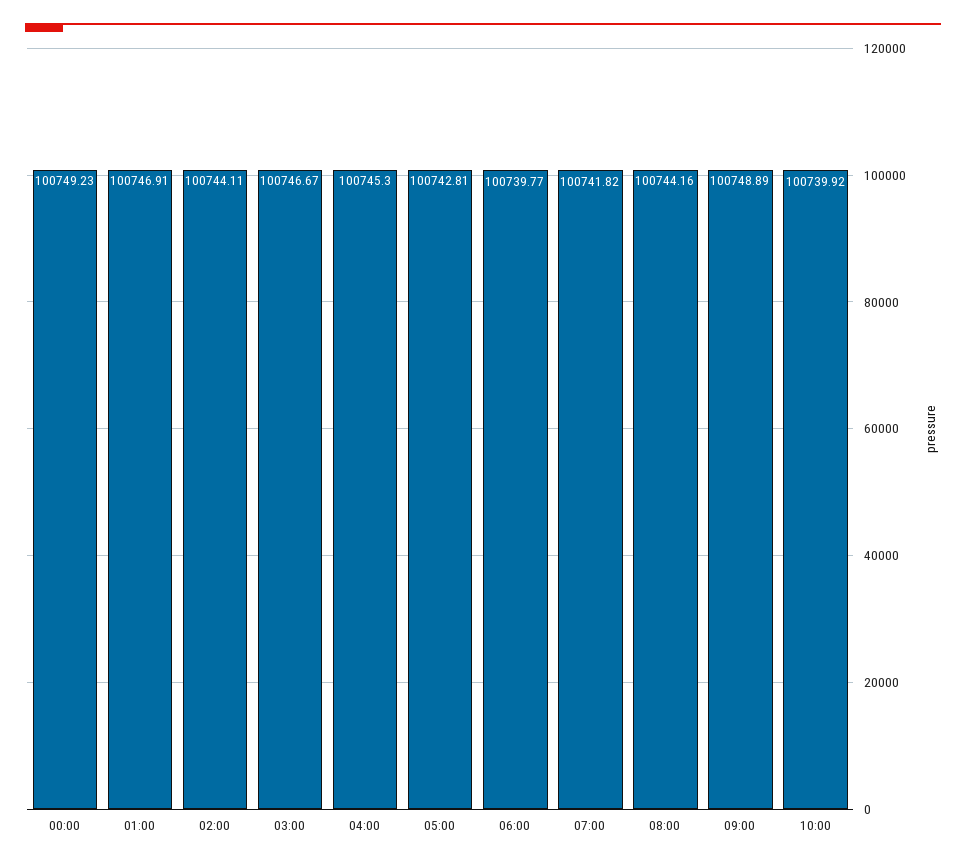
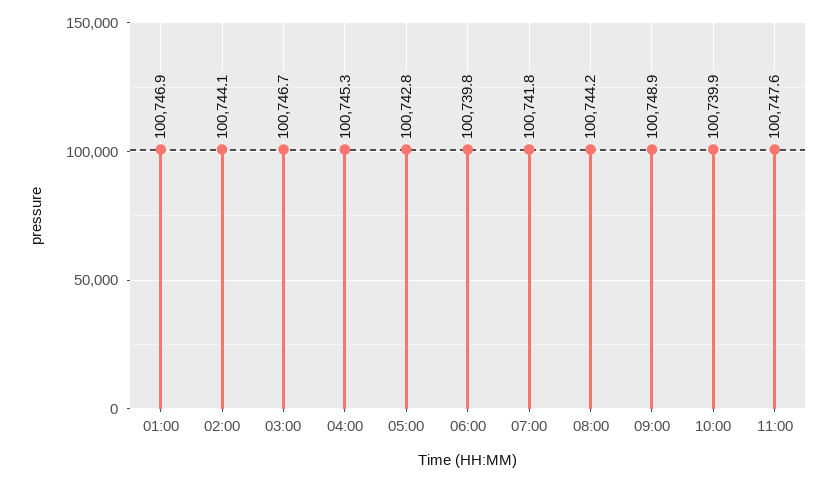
00:00: 100749.23 -> none
11:00: none -> 100747.6

